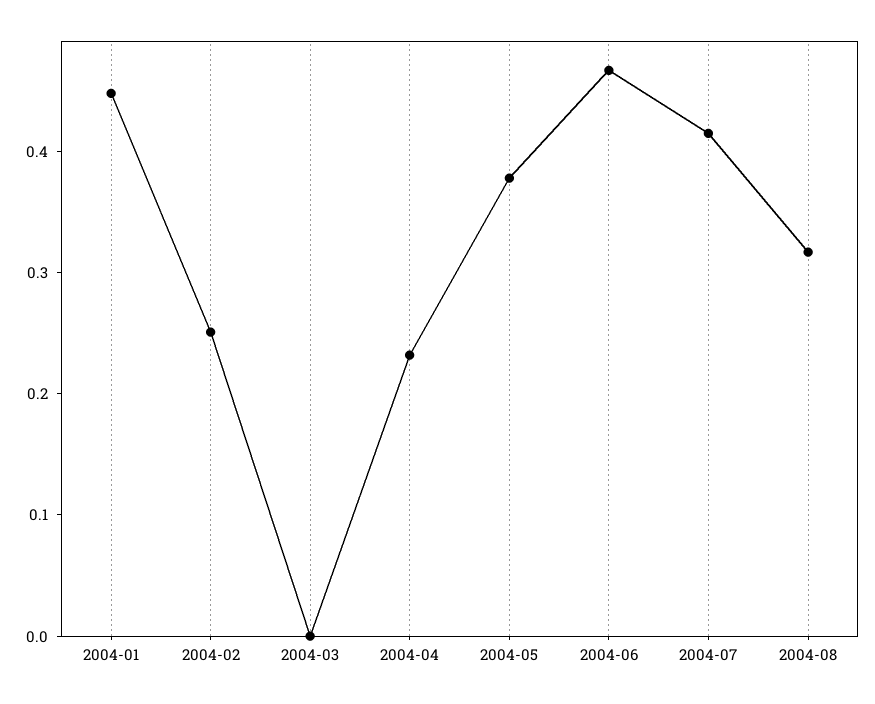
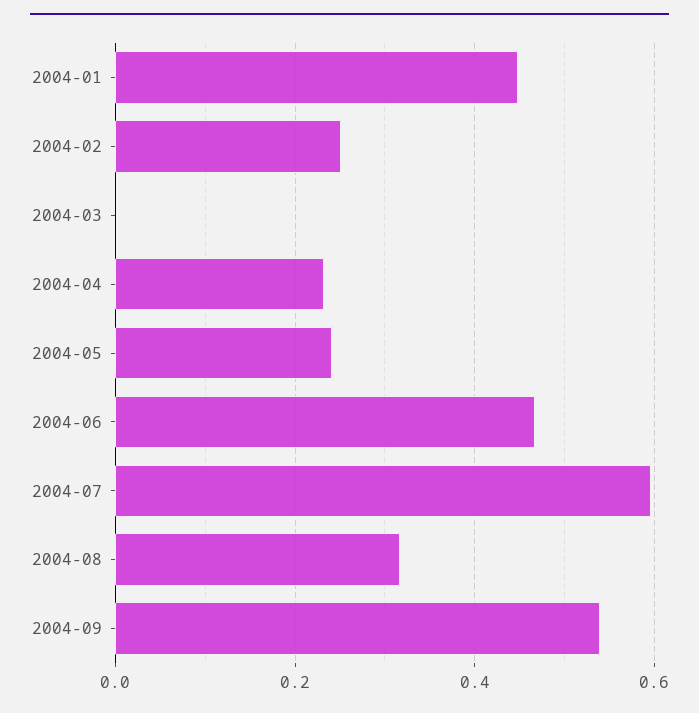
2004-05: 0.38 -> 0.24
2004-07: 0.42 -> 0.6
2004-09: none -> 0.54

